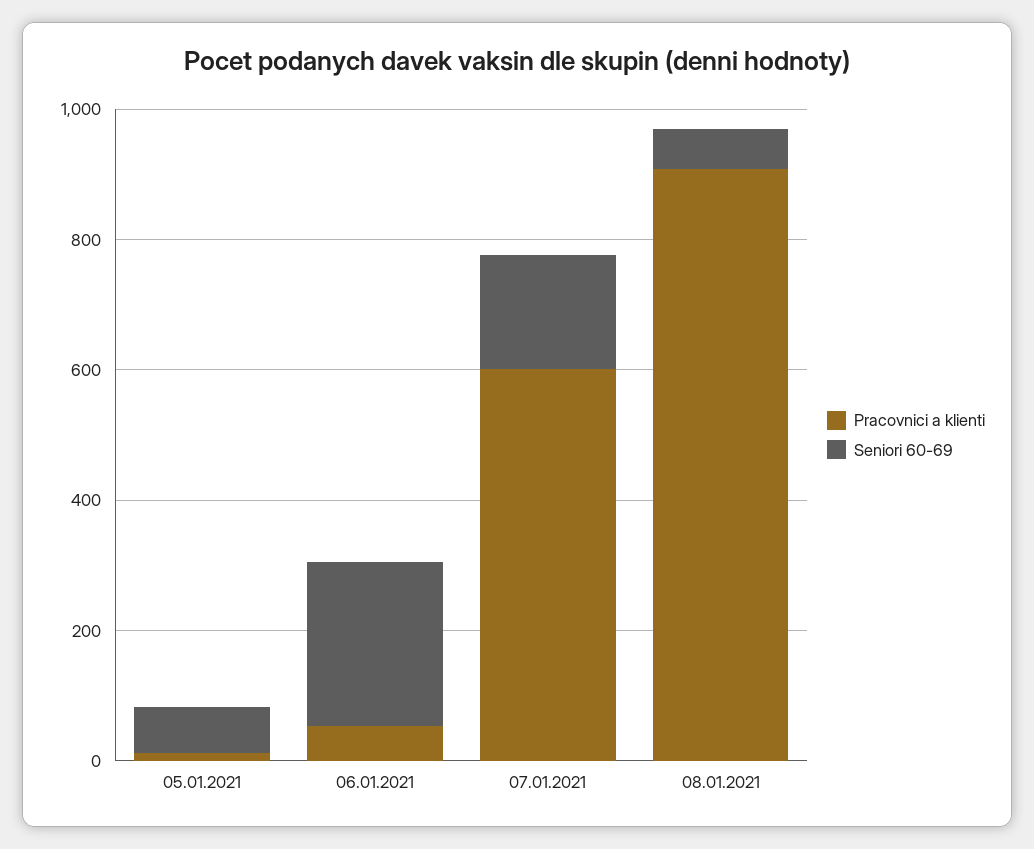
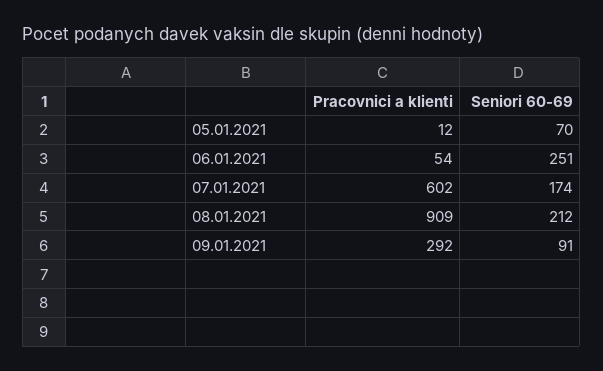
Seniori 60-69, 08.01.2021: 50 -> 212
Pracovnici a klienti, 09.01.2021: none -> 292
Seniori 60-69, 09.01.2021: none -> 91

